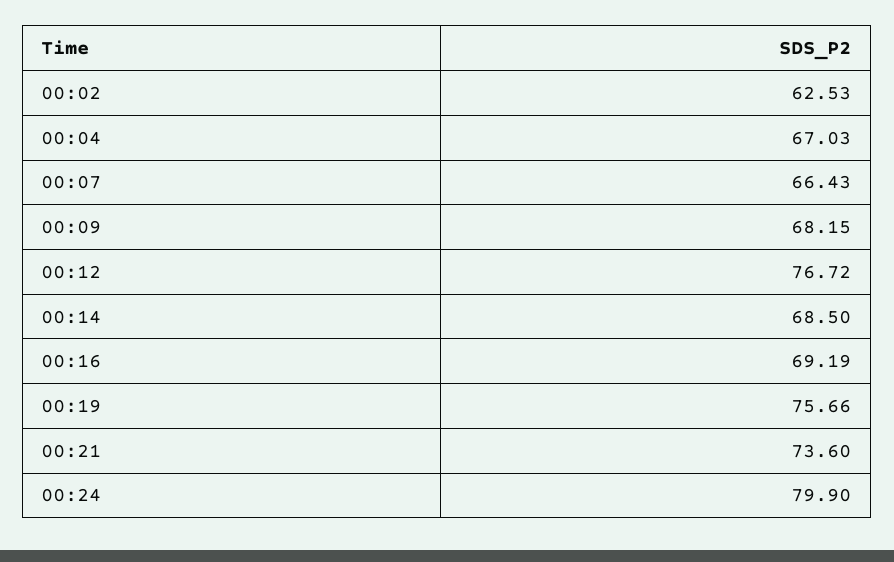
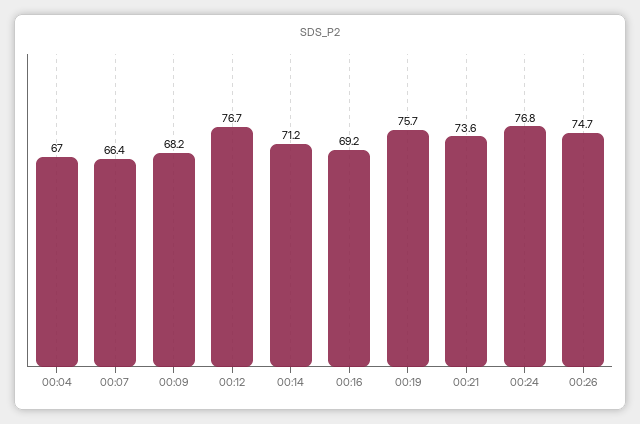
00:02: 62.53 -> none
00:14: 68.5 -> 71.2
00:24: 79.9 -> 76.8
00:26: none -> 74.7

